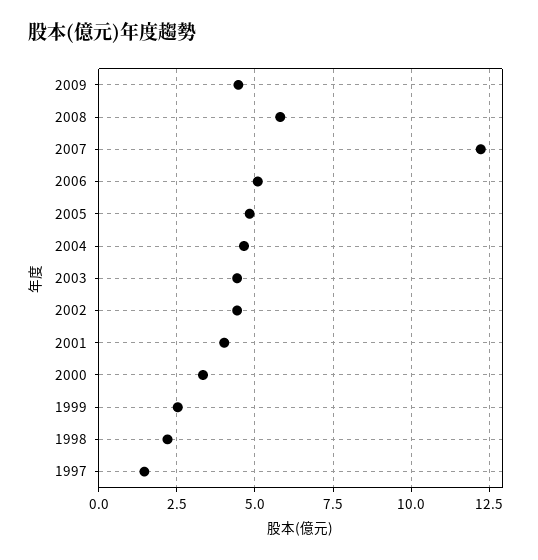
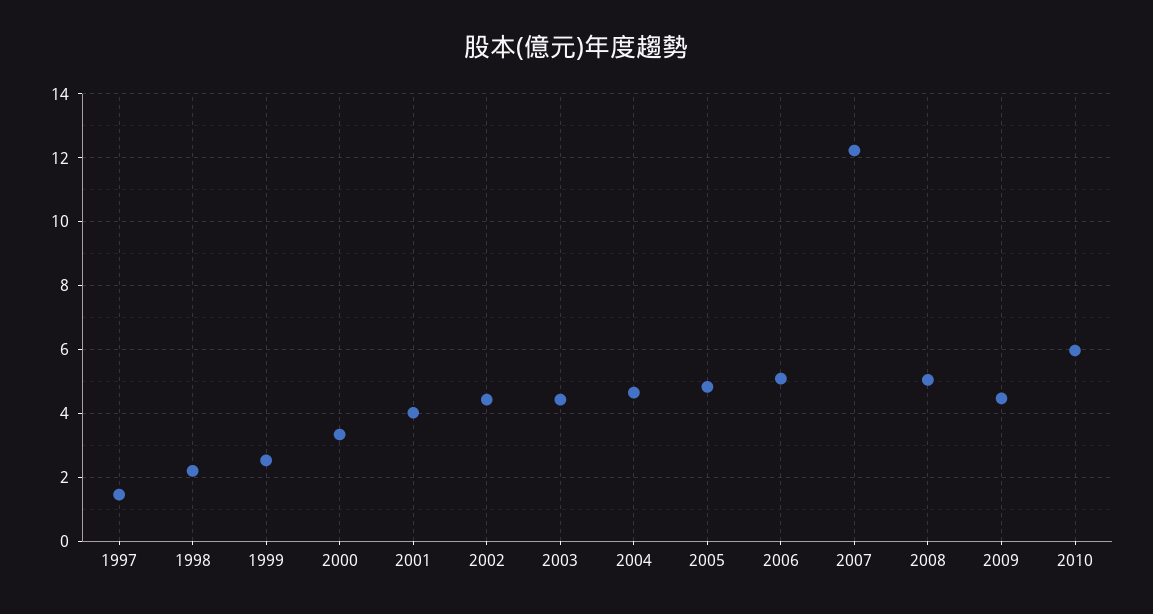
2008: 5.75 -> 5
2010: none -> 6

